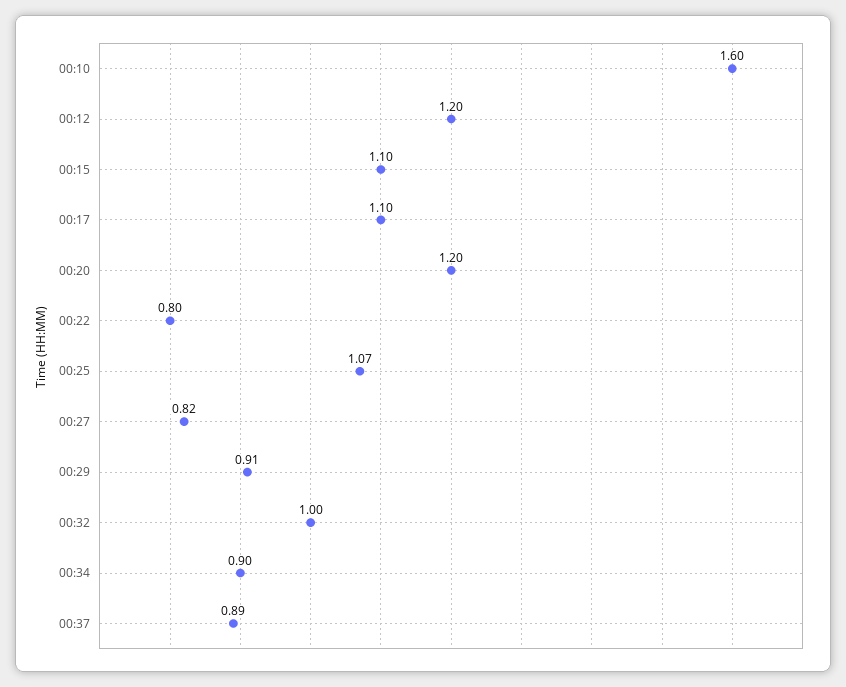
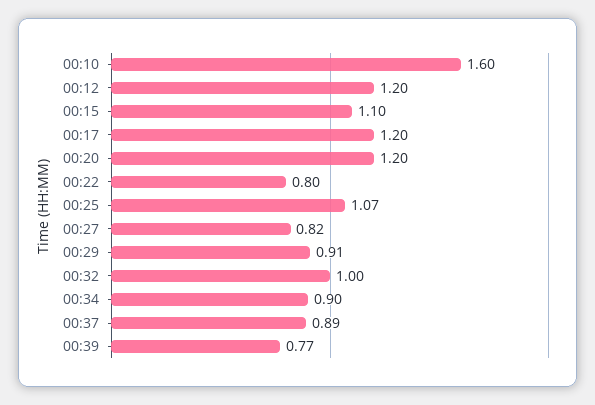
00:17: 1.1 -> 1.2
00:39: none -> 0.77

